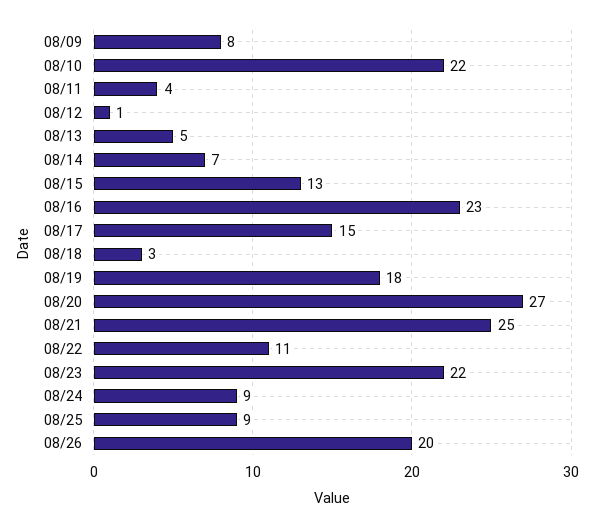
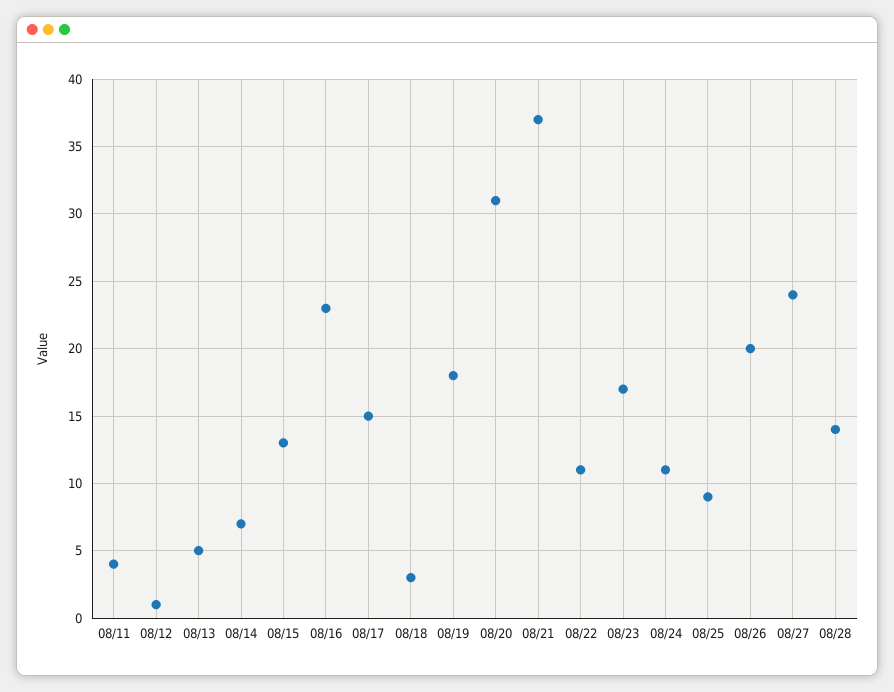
08/09: 8 -> none
08/10: 22 -> none
08/20: 27 -> 31
08/21: 25 -> 37
08/23: 22 -> 17
08/24: 9 -> 11
08/27: none -> 24
08/28: none -> 14

